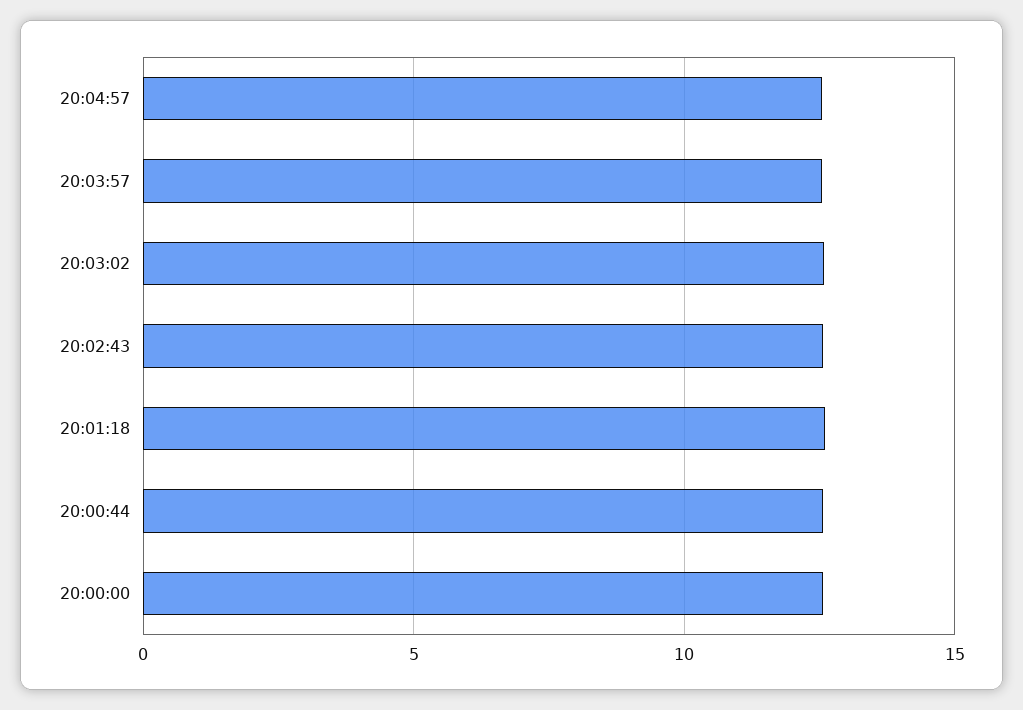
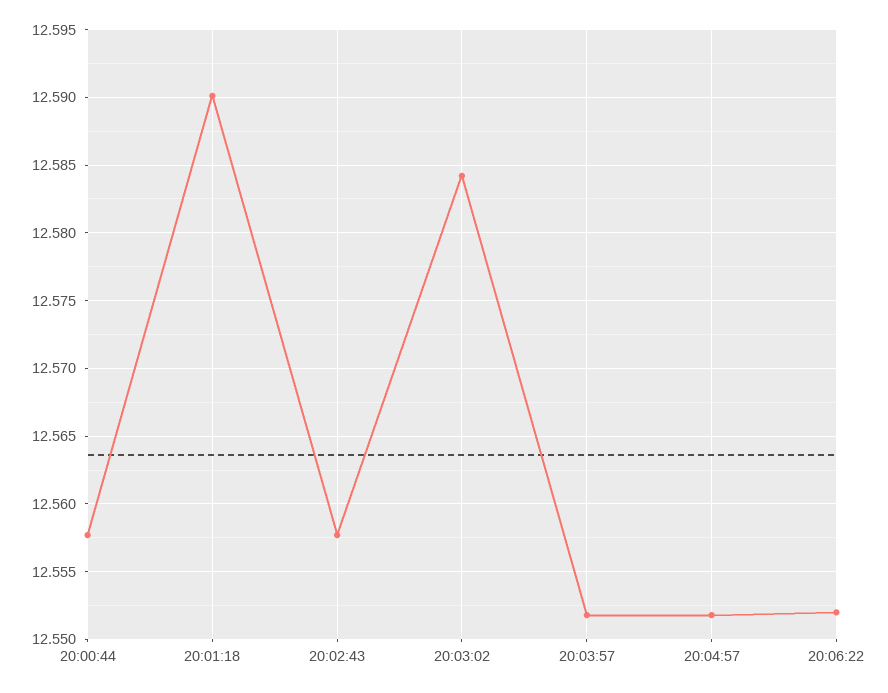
20:00:00: 12.5 -> none
20:06:22: none -> 12.552

